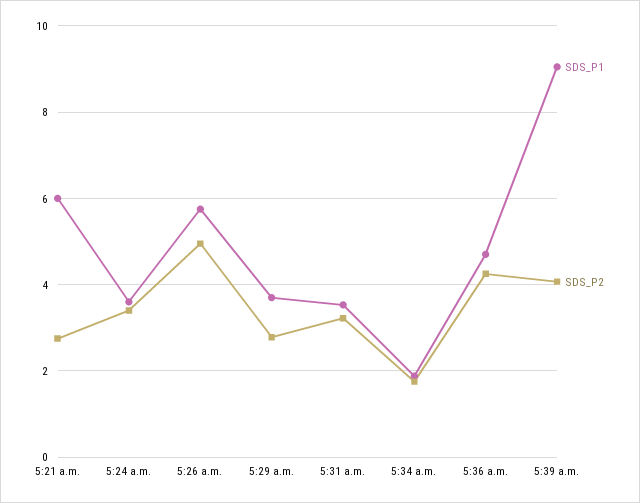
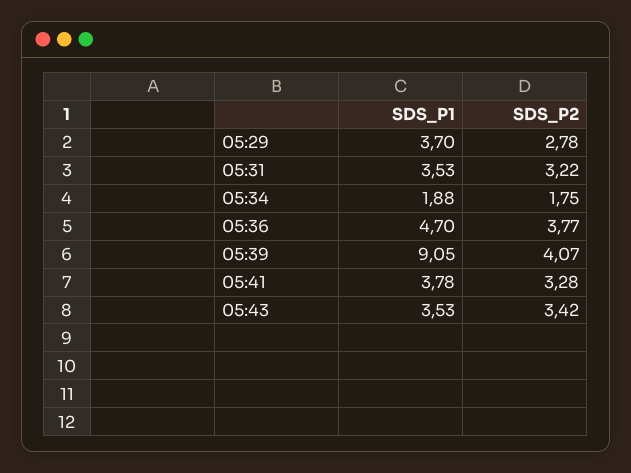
SDS_P1, 5:21 a.m.: 6 -> none
SDS_P2, 5:21 a.m.: 2.8 -> none
SDS_P1, 5:24 a.m.: 3.6 -> none
SDS_P2, 5:24 a.m.: 3.4 -> none
SDS_P1, 5:26 a.m.: 5.8 -> none
SDS_P2, 5:26 a.m.: 5 -> none
SDS_P2, 5:36 a.m.: 4.2 -> 3.77
SDS_P1, 05:41: none -> 3.78
SDS_P2, 05:41: none -> 3.28
SDS_P1, 05:43: none -> 3.53
SDS_P2, 05:43: none -> 3.42

